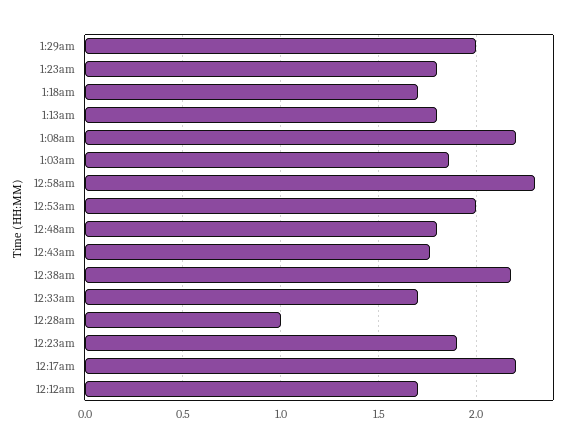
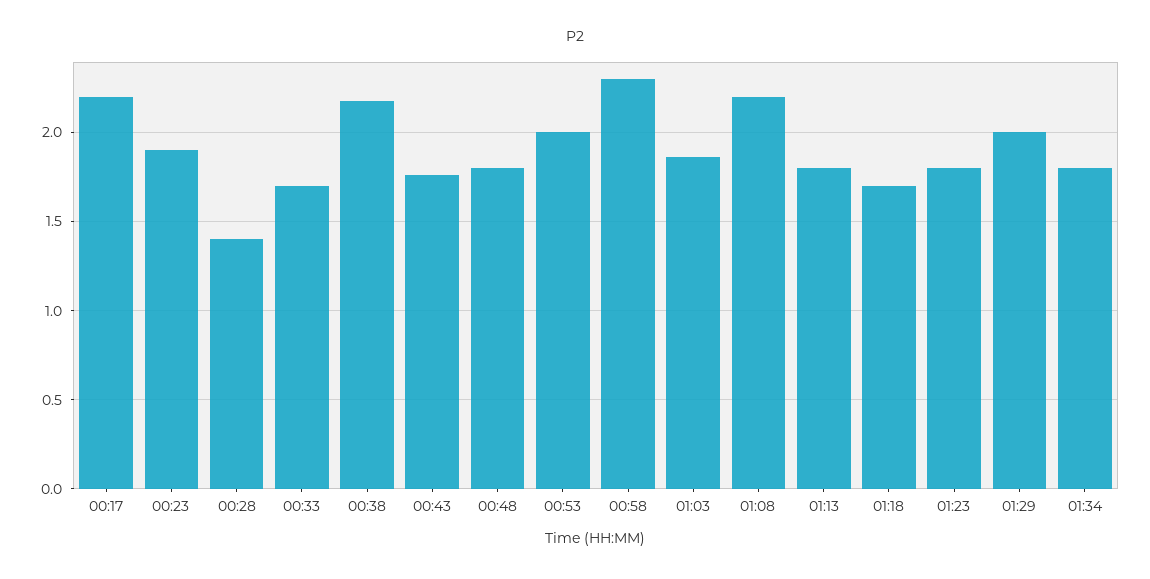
12:28am: 1 -> 1.4
12:12am: 1.7 -> none
01:34: none -> 1.8

